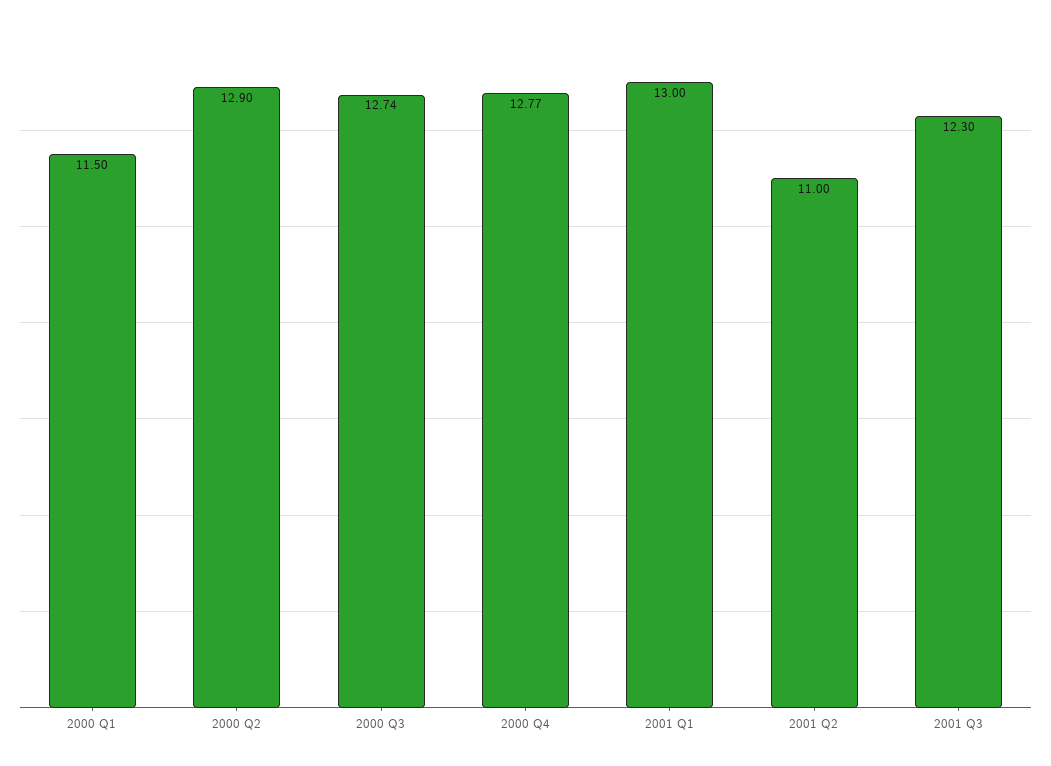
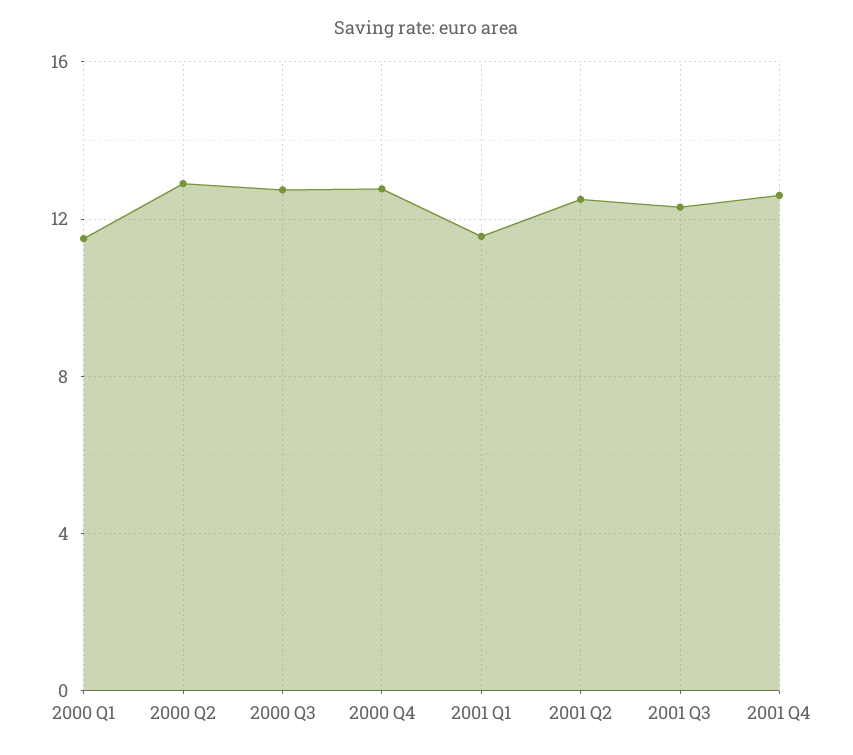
2001 Q1: 13 -> 11.5
2001 Q2: 11 -> 12.5
2001 Q4: none -> 12.5

